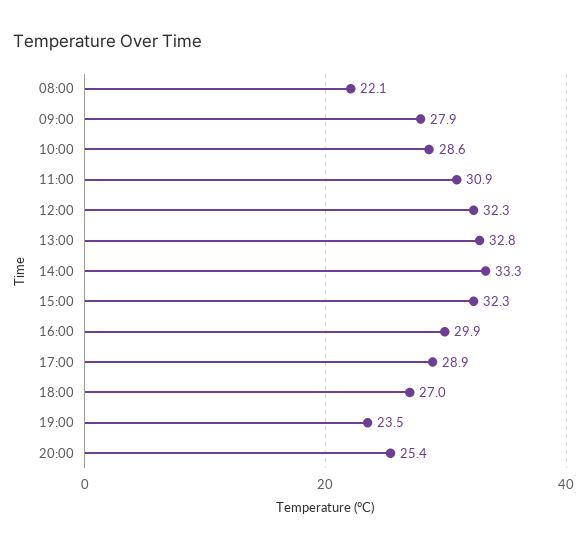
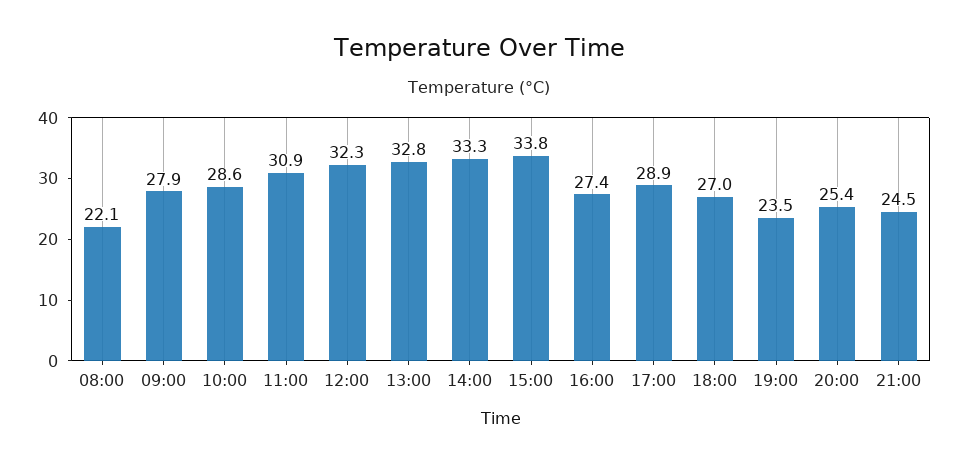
15:00: 32.3 -> 33.8
16:00: 29.9 -> 27.4
21:00: none -> 24.5

